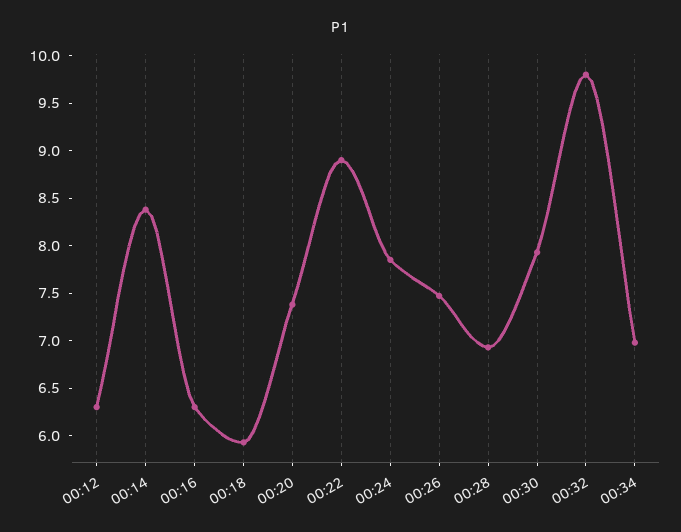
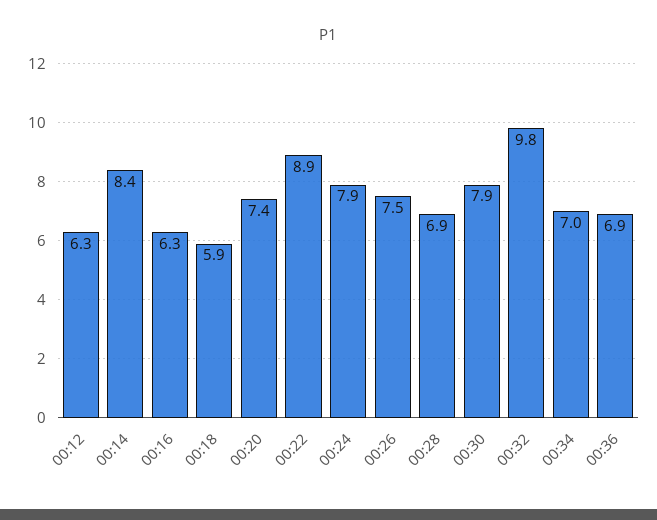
00:36: none -> 6.9

